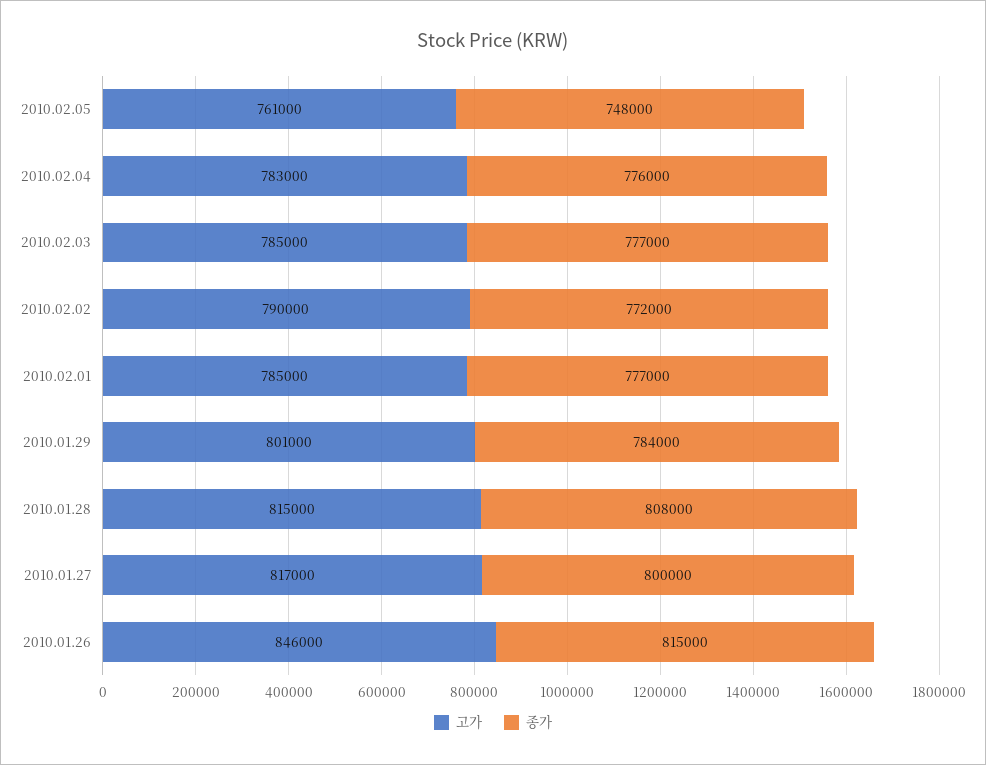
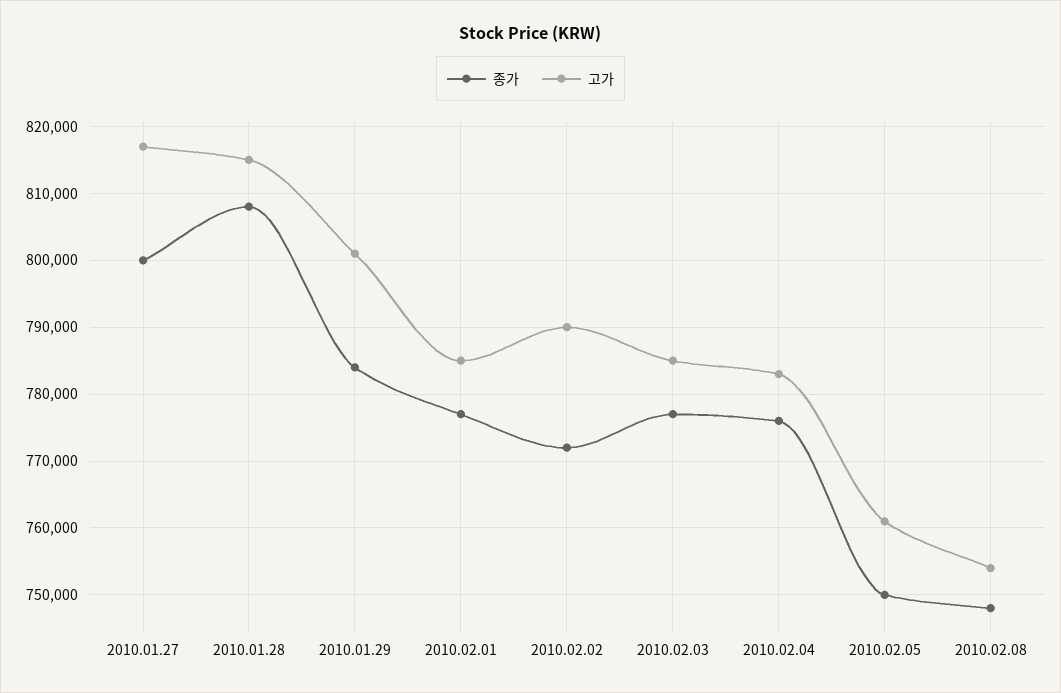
종가, 2010.02.05: 748000 -> 750000
고가, 2010.01.26: 846000 -> none
종가, 2010.01.26: 815000 -> none
종가, 2010.02.08: none -> 748000
고가, 2010.02.08: none -> 754000

